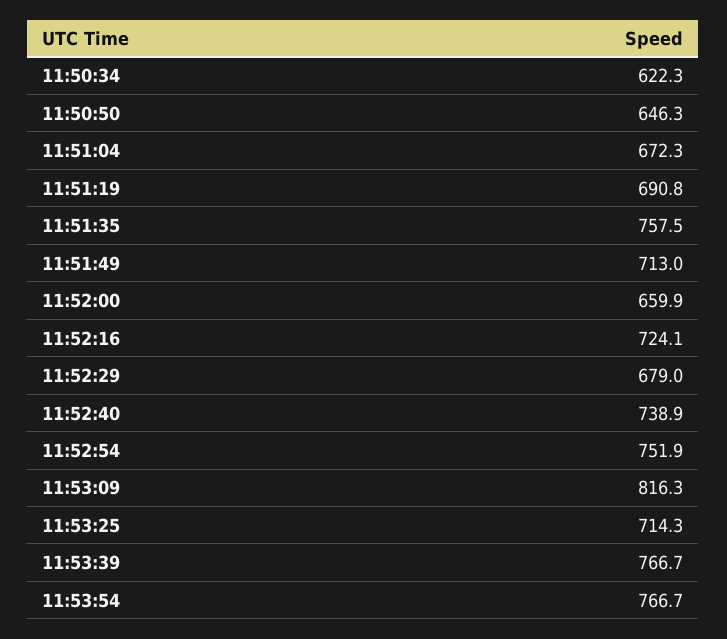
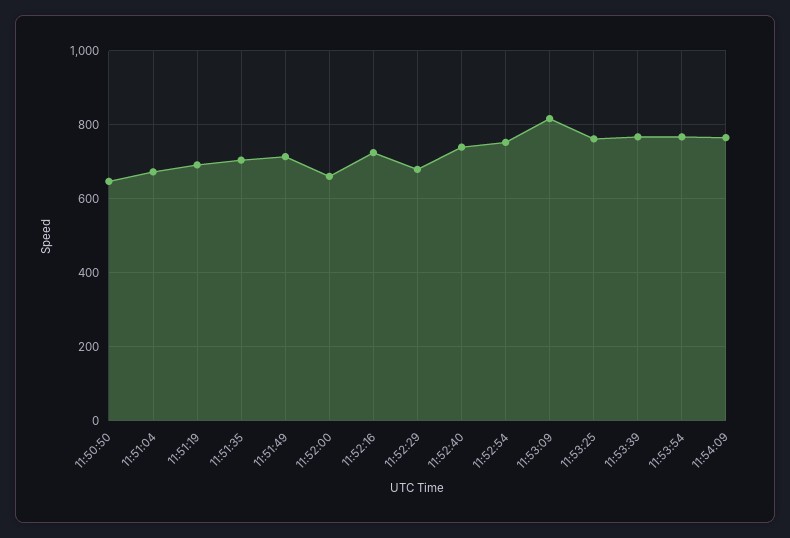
11:50:34: 622.3 -> none
11:51:35: 757.5 -> 700
11:53:25: 714.3 -> 760
11:54:09: none -> 760

